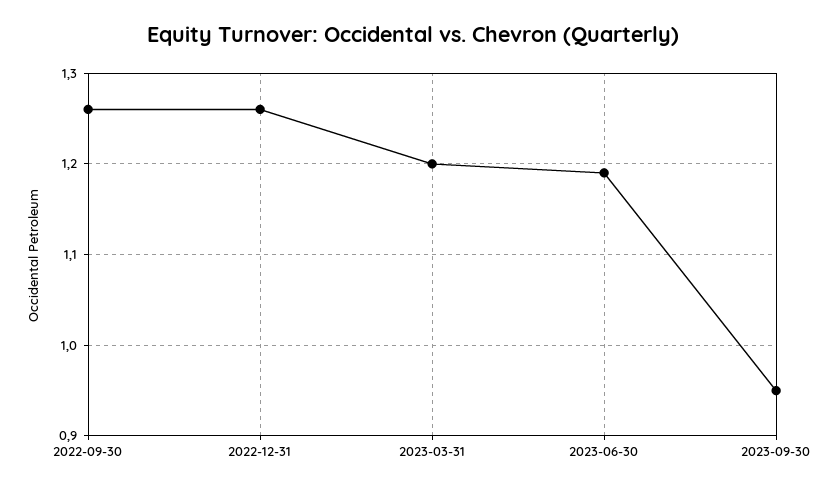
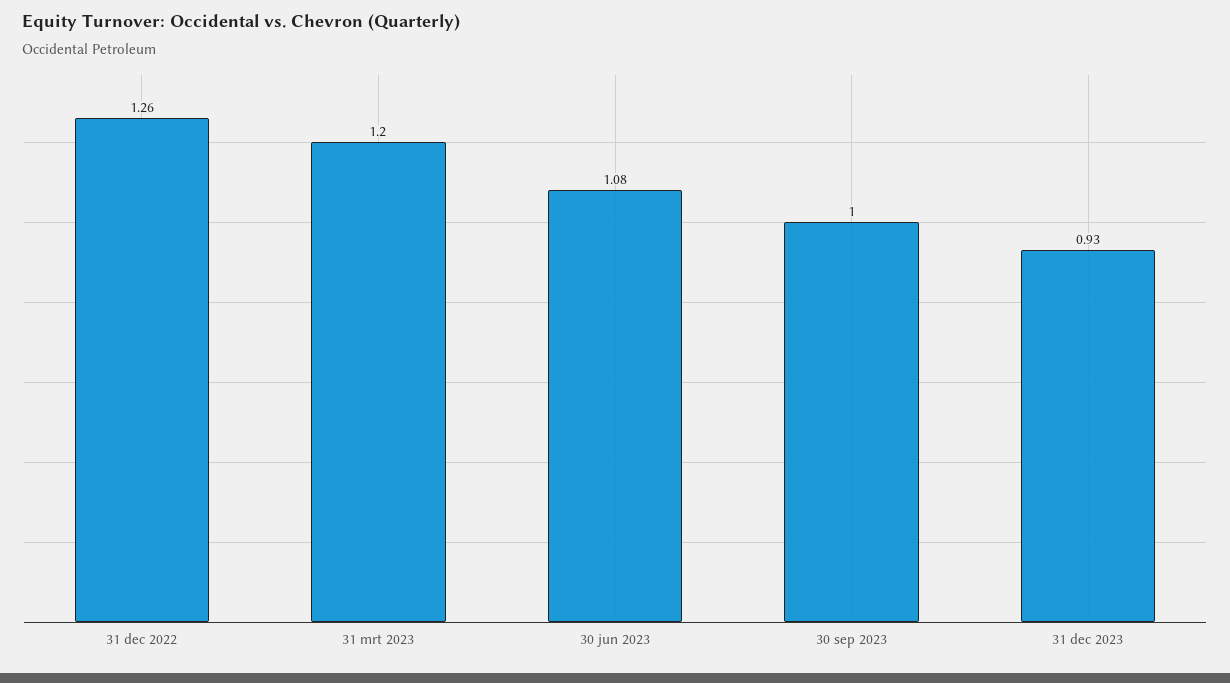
2022-09-30: 1.26 -> none
2023-06-30: 1.19 -> 1.08
2023-09-30: 0.95 -> 1
31 dec 2023: none -> 0.93

